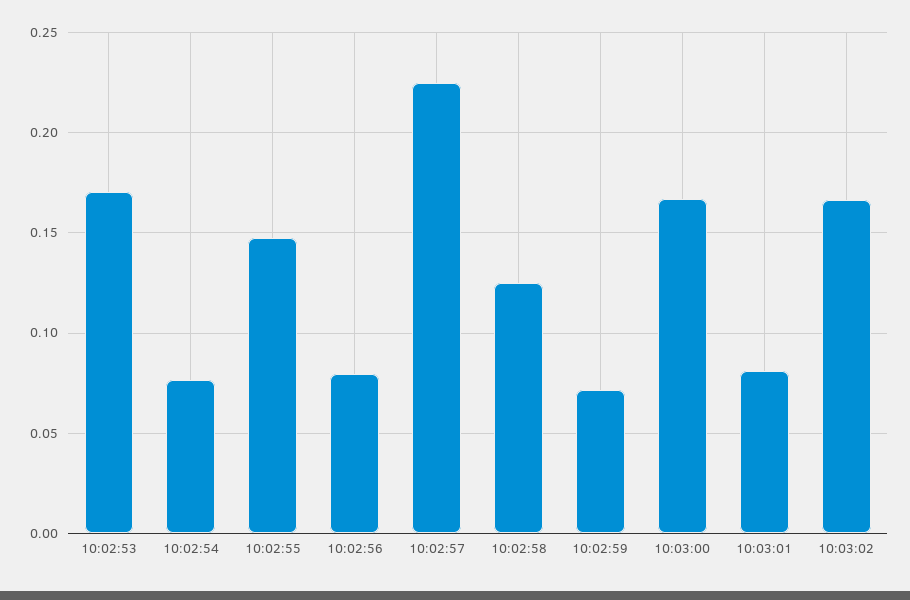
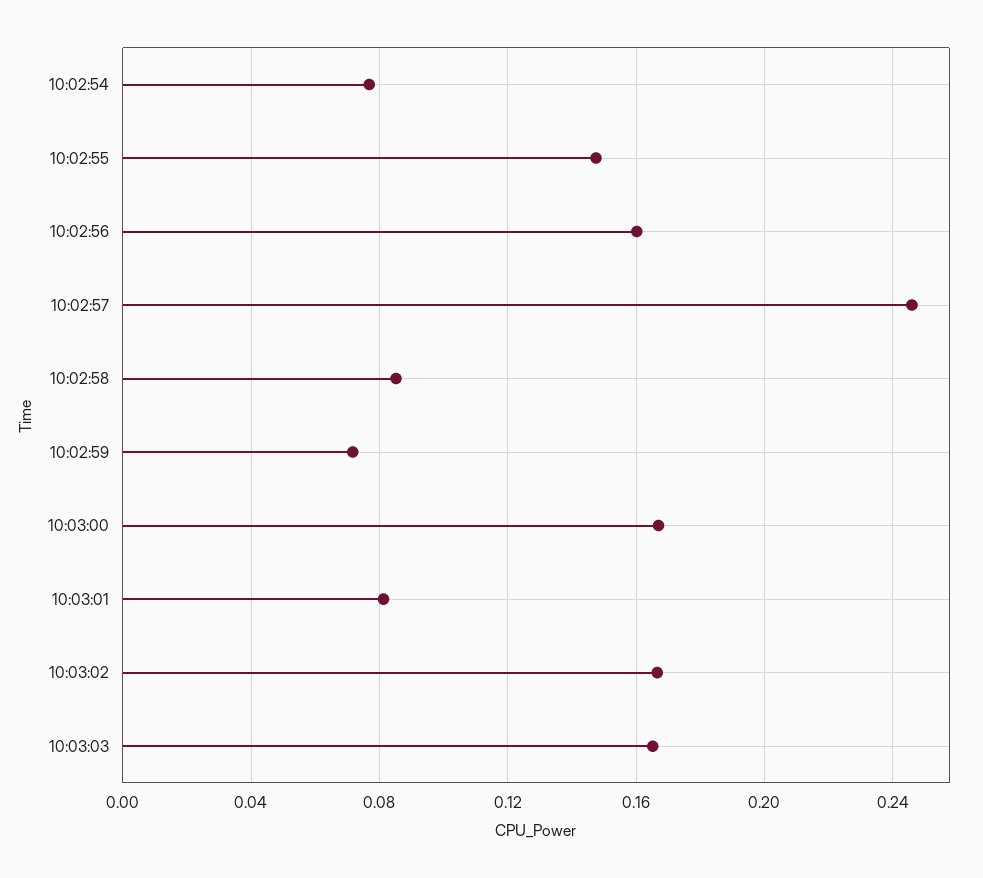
10:02:53: 0.17 -> none
10:02:56: 0.08 -> 0.16
10:02:57: 0.225 -> 0.245
10:02:58: 0.125 -> 0.085
10:03:03: none -> 0.165

